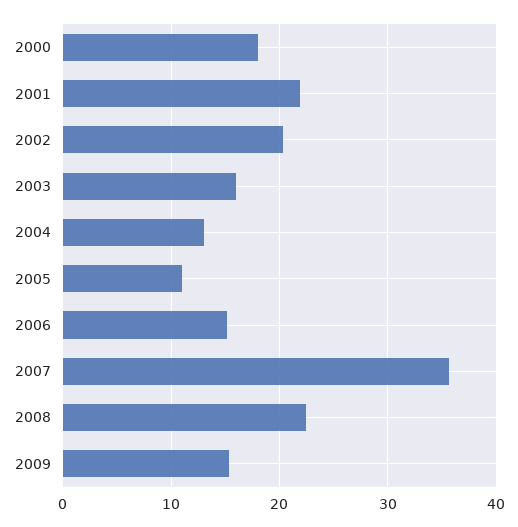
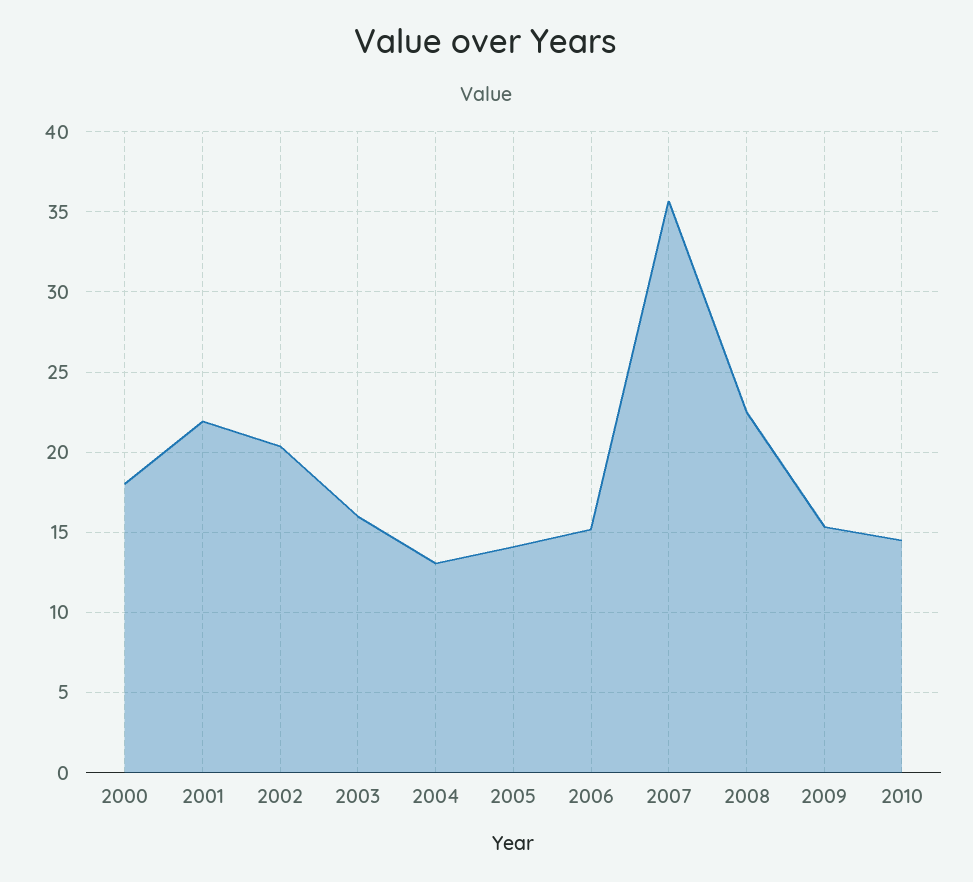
2005: 11 -> 14
2010: none -> 14.5

